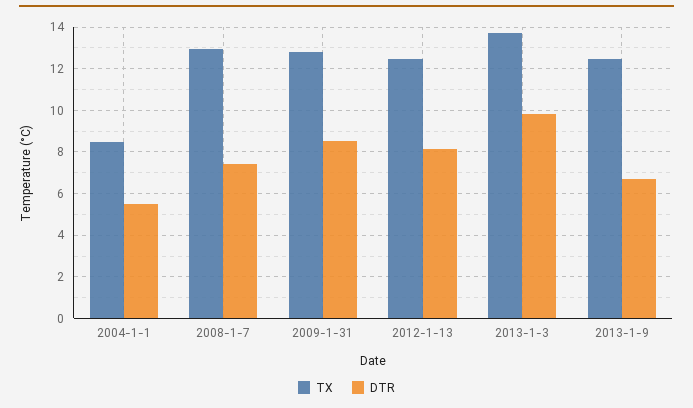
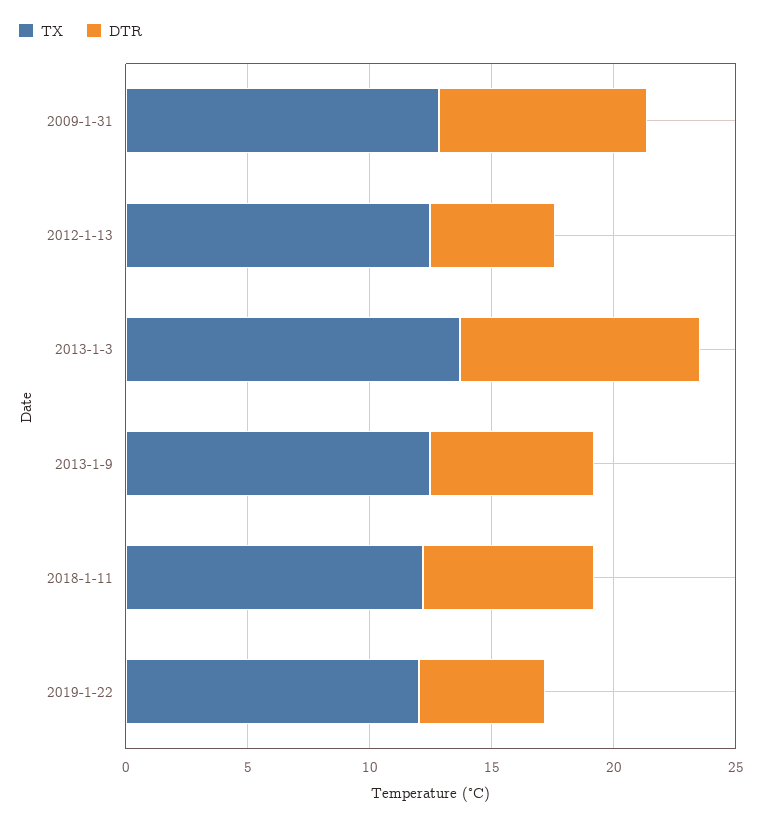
TX, 2004-1-1: 8.5 -> none
DTR, 2004-1-1: 5.5 -> none
TX, 2008-1-7: 13 -> none
DTR, 2008-1-7: 7.5 -> none
DTR, 2012-1-13: 8 -> 5
TX, 2018-1-11: none -> 12
DTR, 2018-1-11: none -> 7
TX, 2019-1-22: none -> 12
DTR, 2019-1-22: none -> 5

